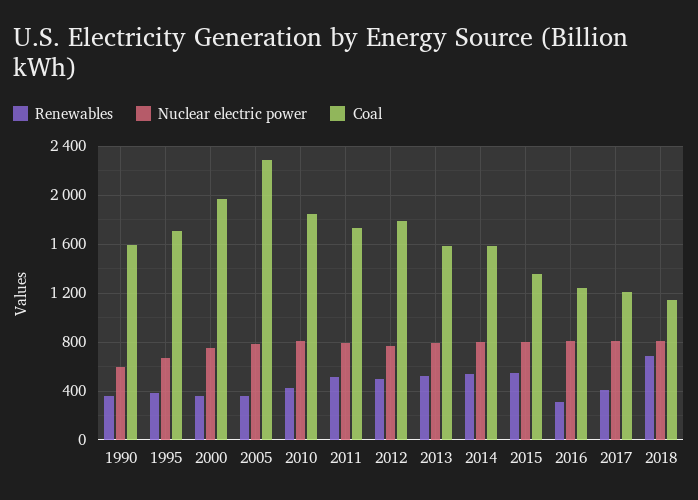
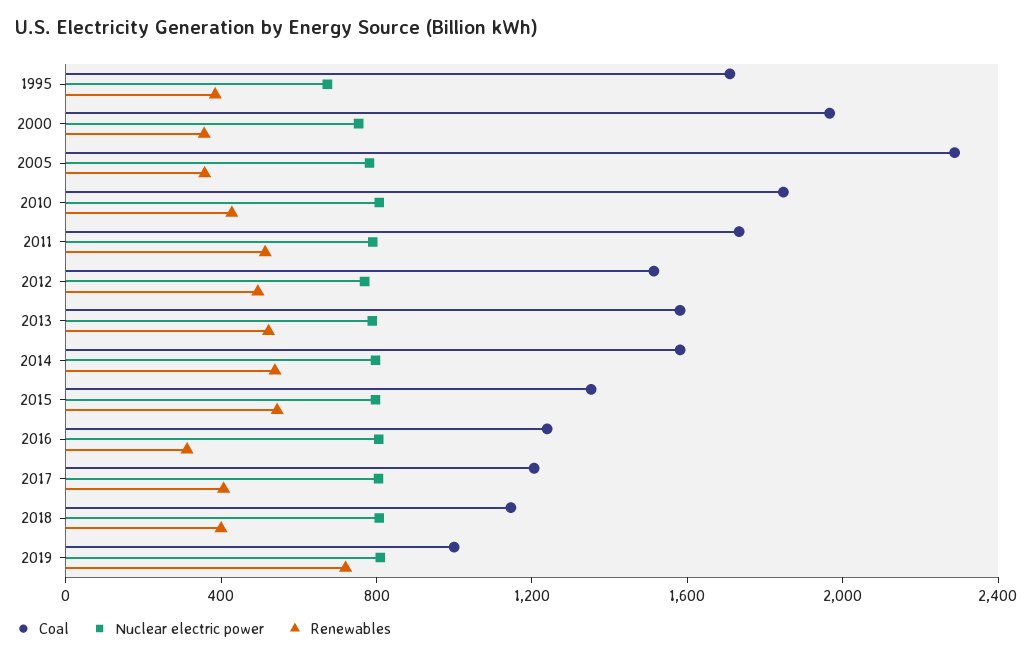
Renewables, 1990: 350 -> none
Nuclear electric power, 1990: 600 -> none
Coal, 1990: 1600 -> none
Coal, 2012: 1800 -> 1500
Renewables, 2018: 700 -> 400
Coal, 2019: none -> 1000
Nuclear electric power, 2019: none -> 800
Renewables, 2019: none -> 700

